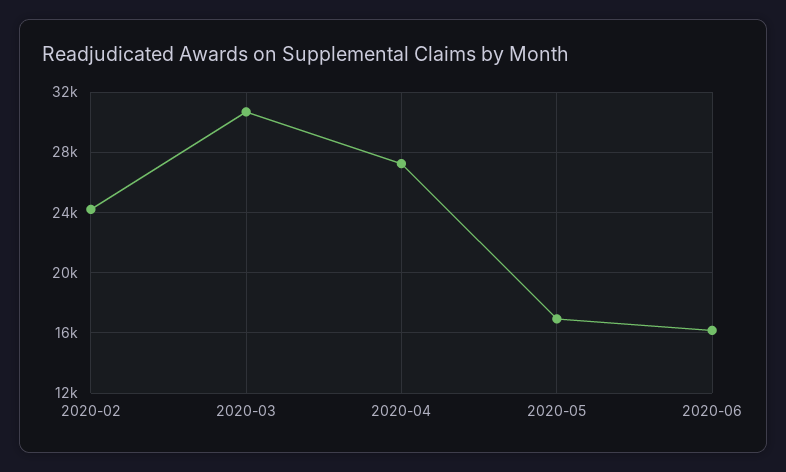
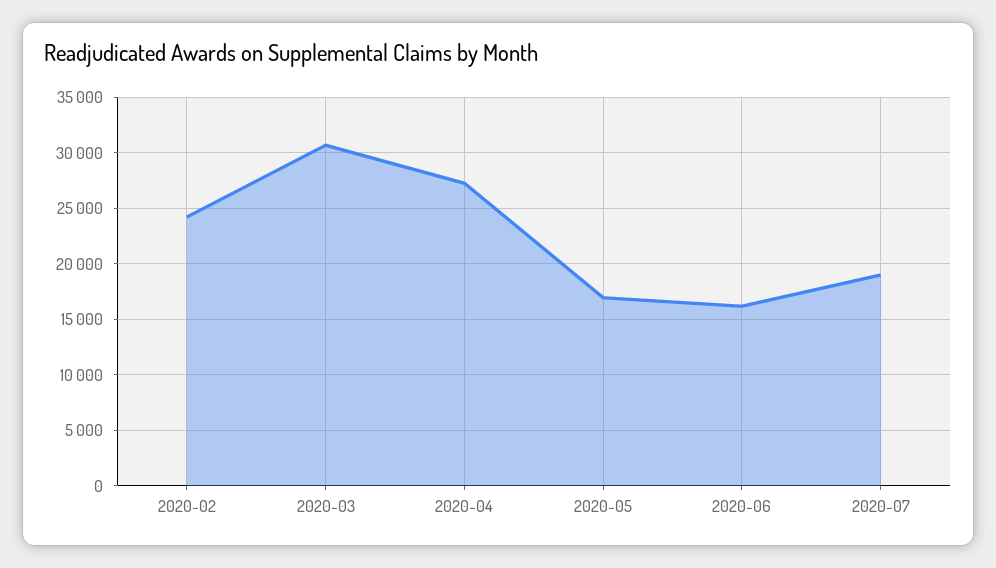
2020-07: none -> 19000

